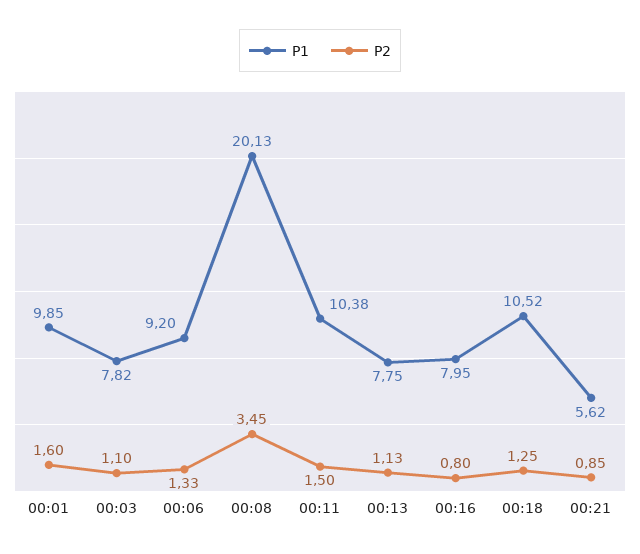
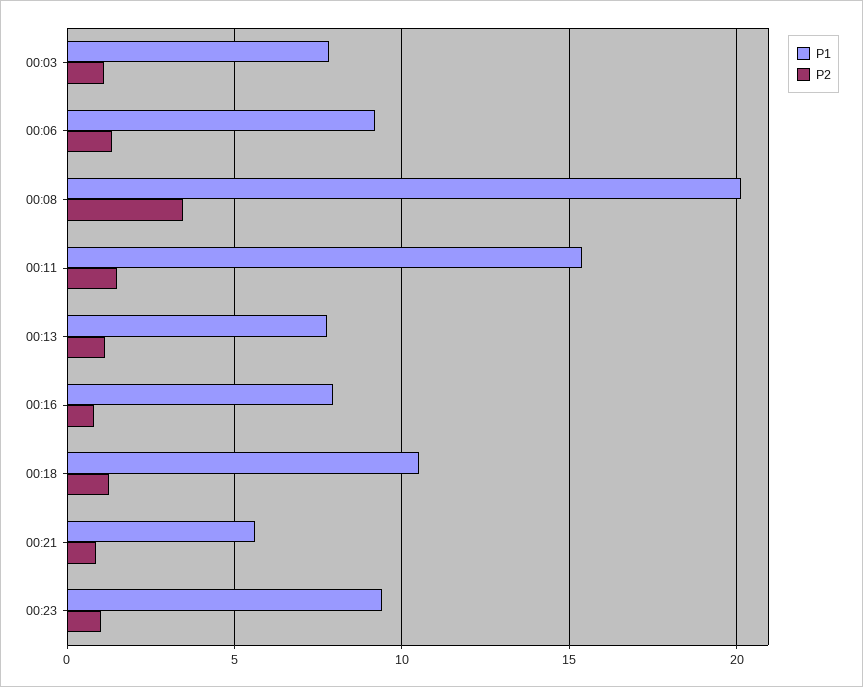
P1, 00:01: 9.85 -> none
P2, 00:01: 1.6 -> none
P1, 00:11: 10.38 -> 15.5
P1, 00:23: none -> 9.5
P2, 00:23: none -> 1

